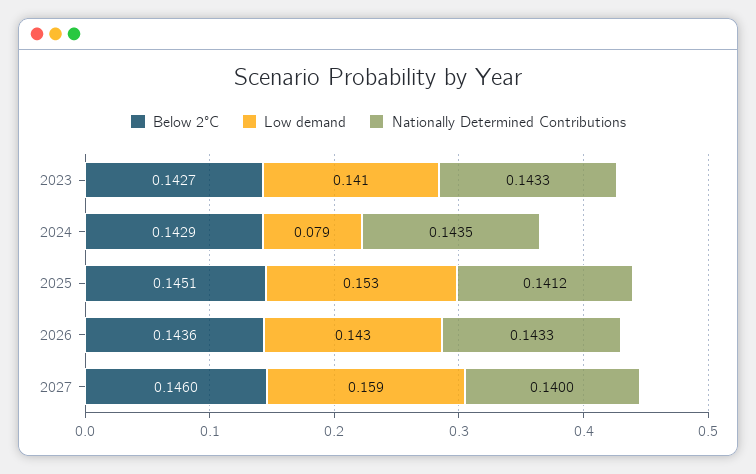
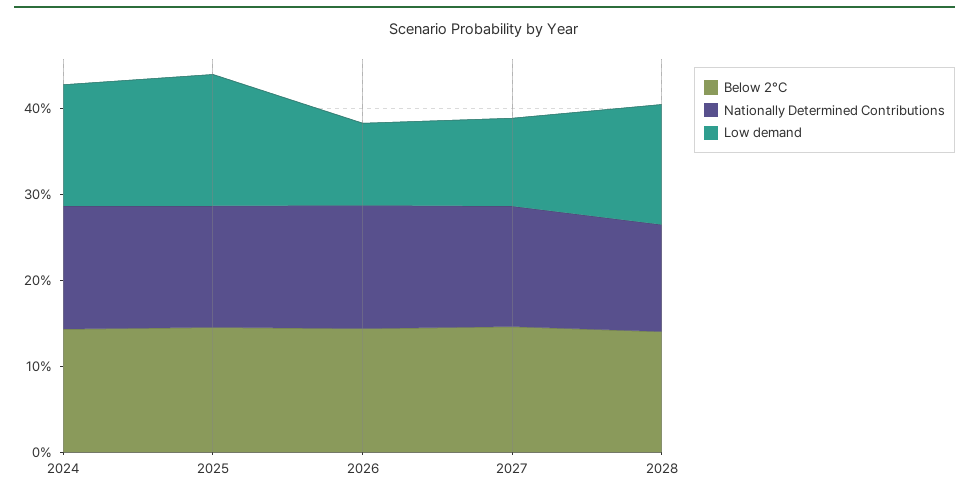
Below 2°C, 2023: 0.1427 -> none
Low demand, 2023: 0.141 -> none
Nationally Determined Contributions, 2023: 0.1433 -> none
Low demand, 2024: 0.079 -> 0.14
Low demand, 2026: 0.143 -> 0.1
Low demand, 2027: 0.159 -> 0.1
Below 2°C, 2028: none -> 0.14
Nationally Determined Contributions, 2028: none -> 0.12
Low demand, 2028: none -> 0.14

